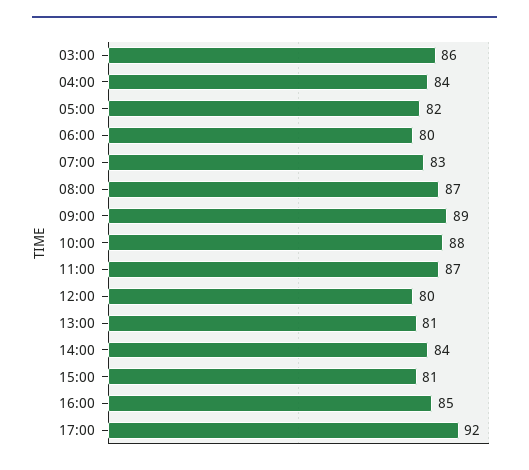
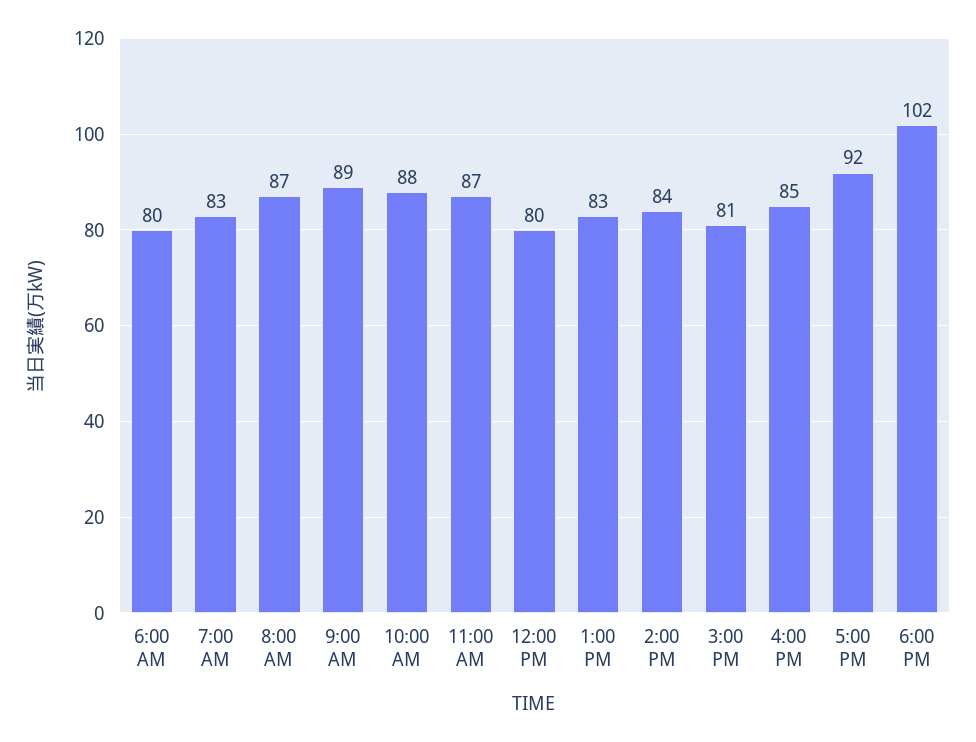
03:00: 86 -> none
04:00: 84 -> none
05:00: 82 -> none
13:00: 81 -> 83
6:00 PM: none -> 102

